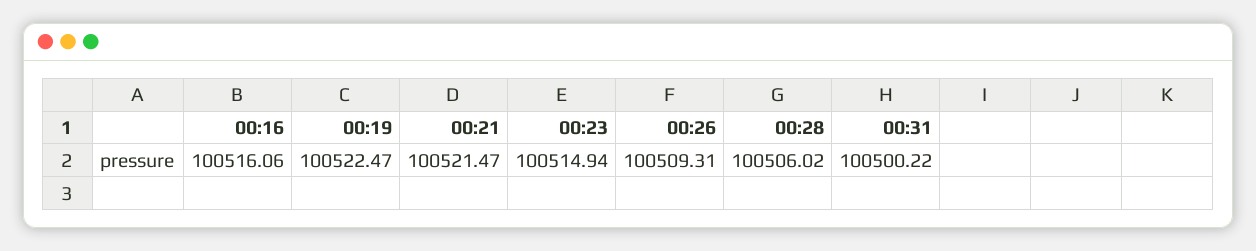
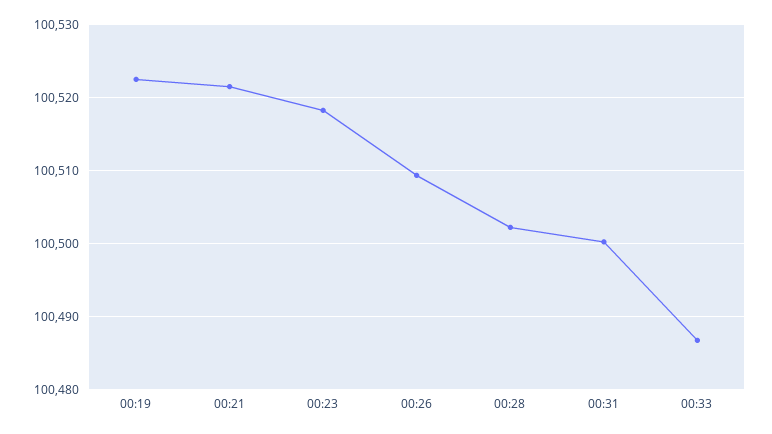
00:16: 100516.06 -> none
00:23: 100514.94 -> 100518
00:28: 100506.02 -> 100502
00:33: none -> 100487

